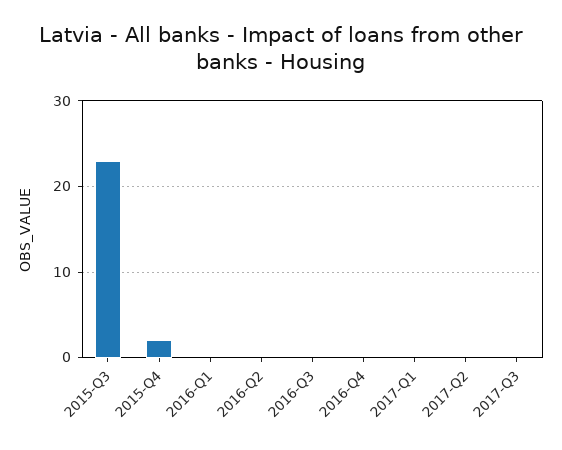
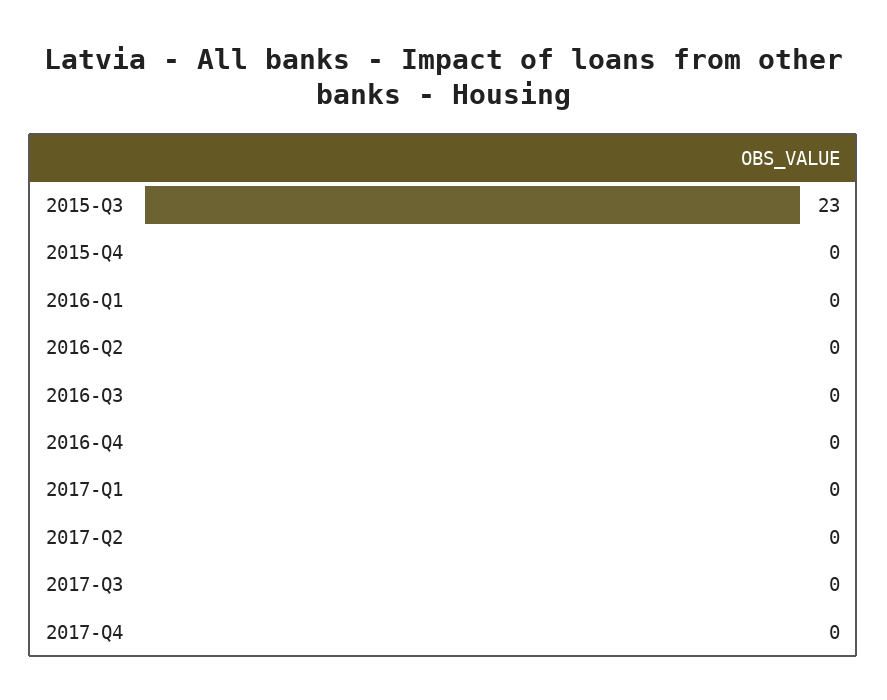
2015-Q4: 2 -> 0
2017-Q4: none -> 0

